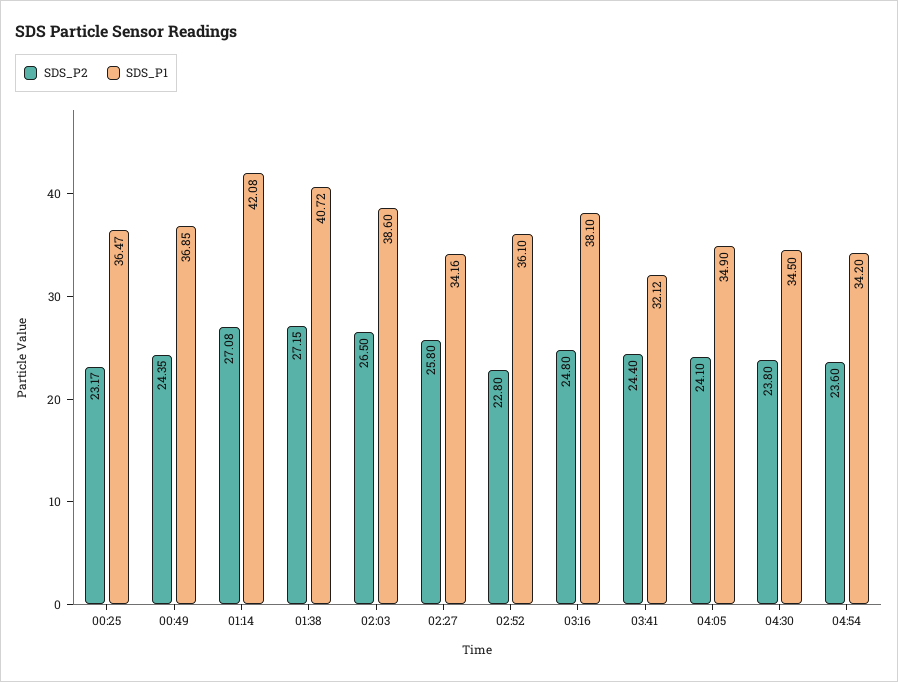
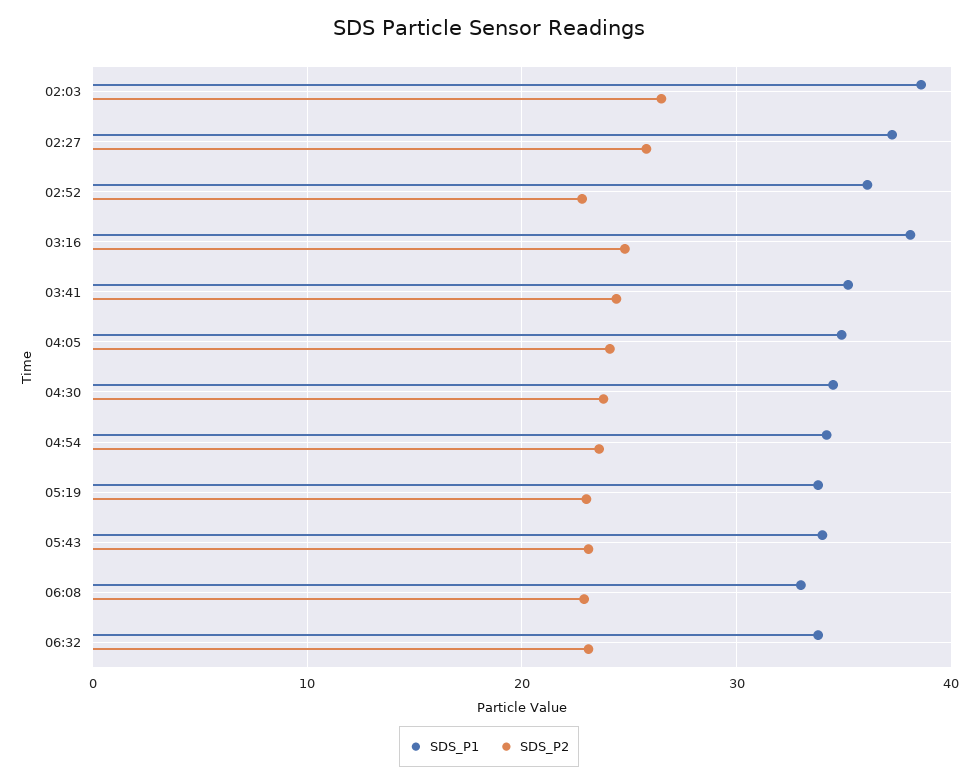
SDS_P2, 00:25: 23.17 -> none
SDS_P1, 00:25: 36.47 -> none
SDS_P2, 00:49: 24.35 -> none
SDS_P1, 00:49: 36.85 -> none
SDS_P2, 01:14: 27.08 -> none
SDS_P1, 01:14: 42.08 -> none
SDS_P2, 01:38: 27.15 -> none
SDS_P1, 01:38: 40.72 -> none
SDS_P1, 02:27: 34.16 -> 37
SDS_P1, 03:41: 32.12 -> 35
SDS_P1, 05:19: none -> 34
SDS_P2, 05:19: none -> 23
SDS_P1, 05:43: none -> 34
SDS_P2, 05:43: none -> 23
SDS_P1, 06:08: none -> 33
SDS_P2, 06:08: none -> 23
SDS_P1, 06:32: none -> 34
SDS_P2, 06:32: none -> 23

